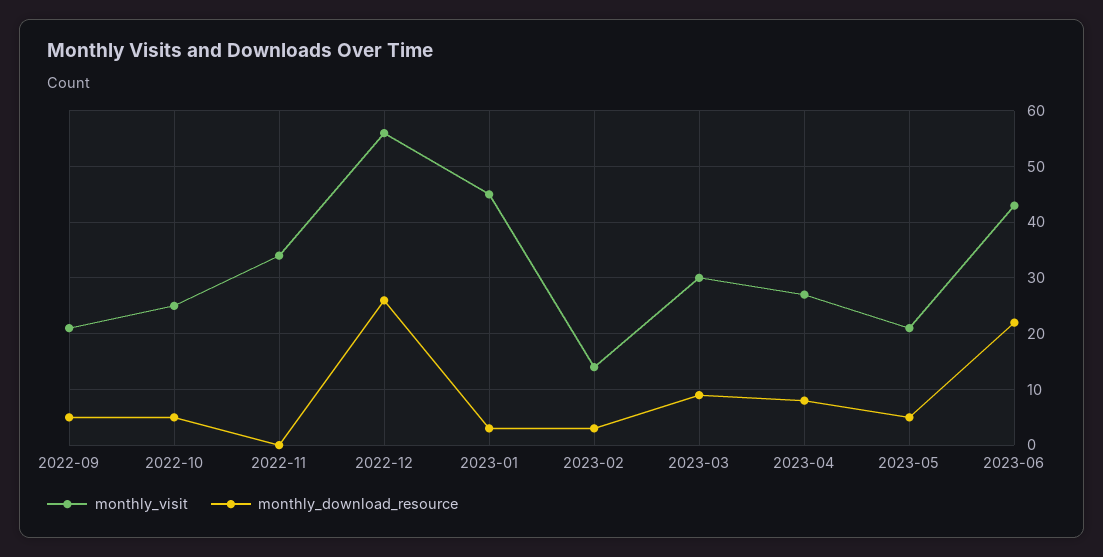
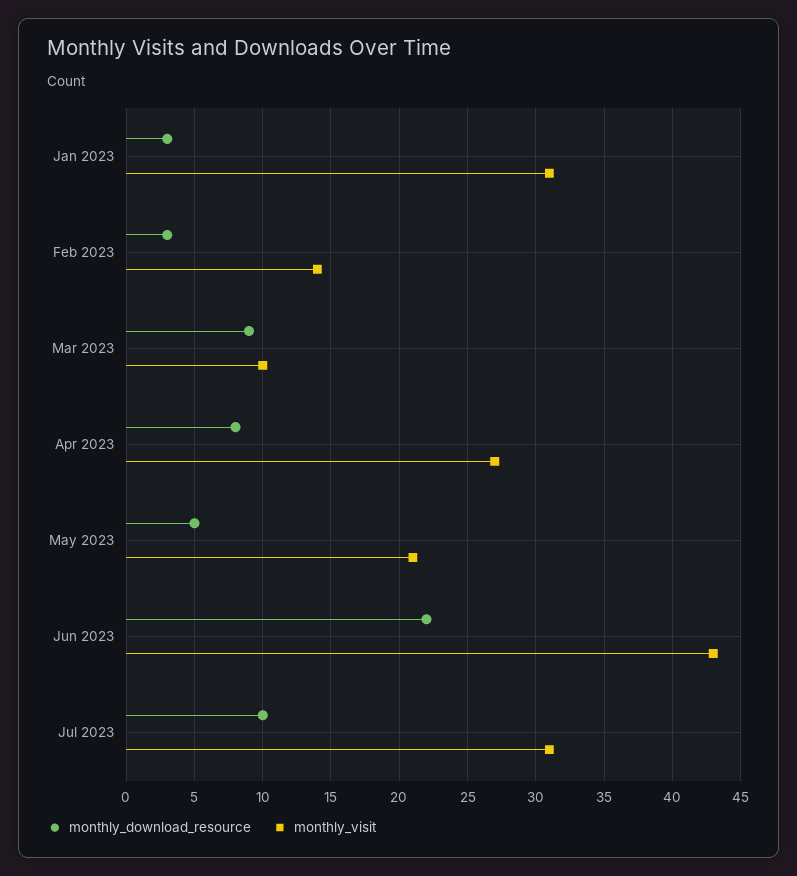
monthly_visit, 2022-09: 20 -> none
monthly_download_resource, 2022-09: 5 -> none
monthly_visit, 2022-10: 25 -> none
monthly_download_resource, 2022-10: 5 -> none
monthly_visit, 2022-11: 35 -> none
monthly_download_resource, 2022-11: 0 -> none
monthly_visit, 2022-12: 55 -> none
monthly_download_resource, 2022-12: 25 -> none
monthly_visit, 2023-01: 45 -> 31
monthly_visit, 2023-03: 30 -> 10
monthly_download_resource, Jul 2023: none -> 10
monthly_visit, Jul 2023: none -> 31

